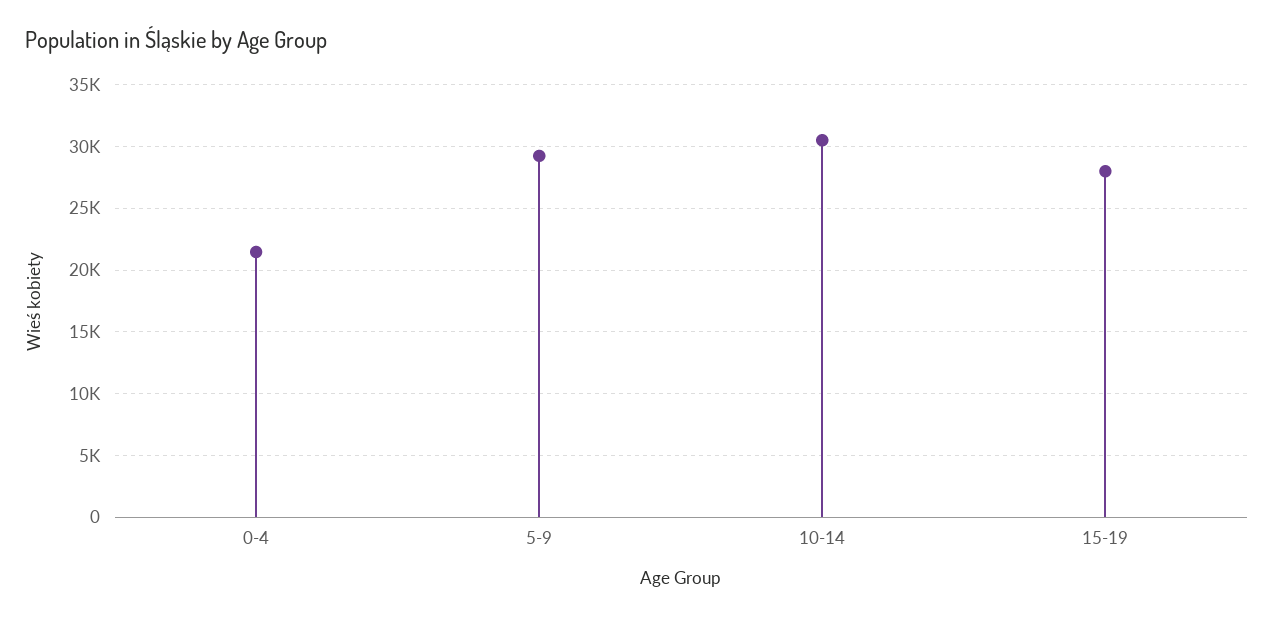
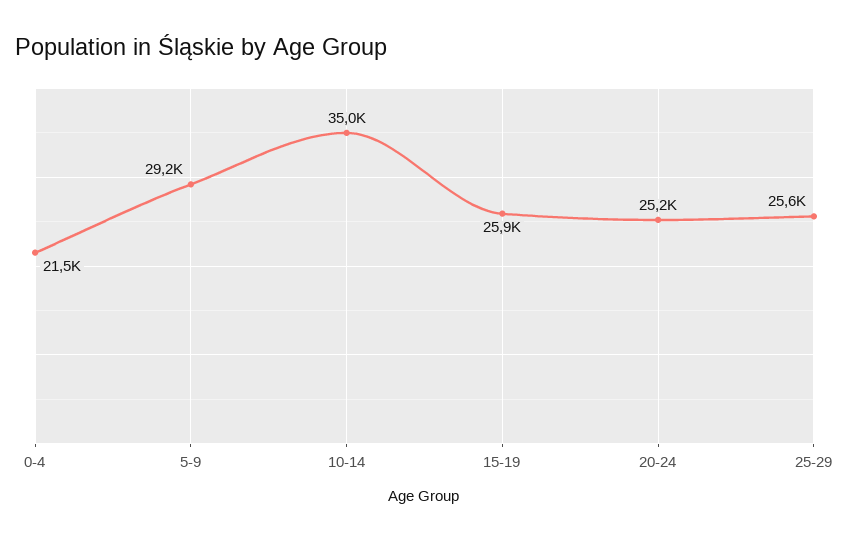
10-14: 30500 -> 35000
15-19: 28000 -> 25900
20-24: none -> 25200
25-29: none -> 25600

